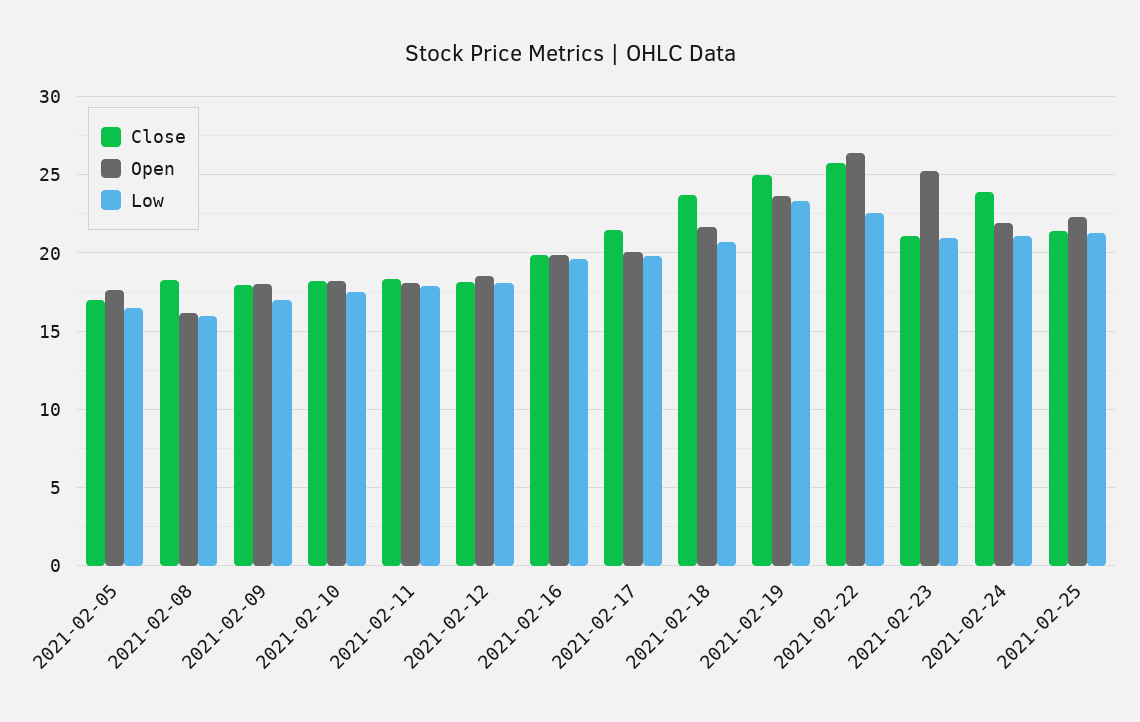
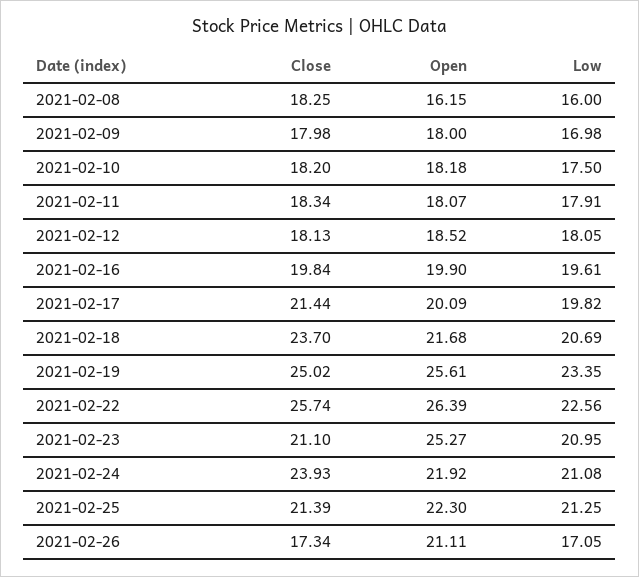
Close, 2021-02-05: 17 -> none
Open, 2021-02-05: 17.5 -> none
Low, 2021-02-05: 16.5 -> none
Open, 2021-02-19: 23.5 -> 25.61
Close, 2021-02-26: none -> 17.34
Open, 2021-02-26: none -> 21.11
Low, 2021-02-26: none -> 17.05

